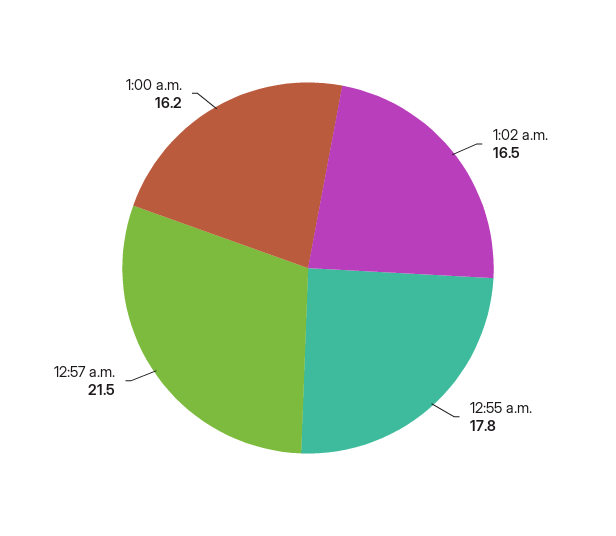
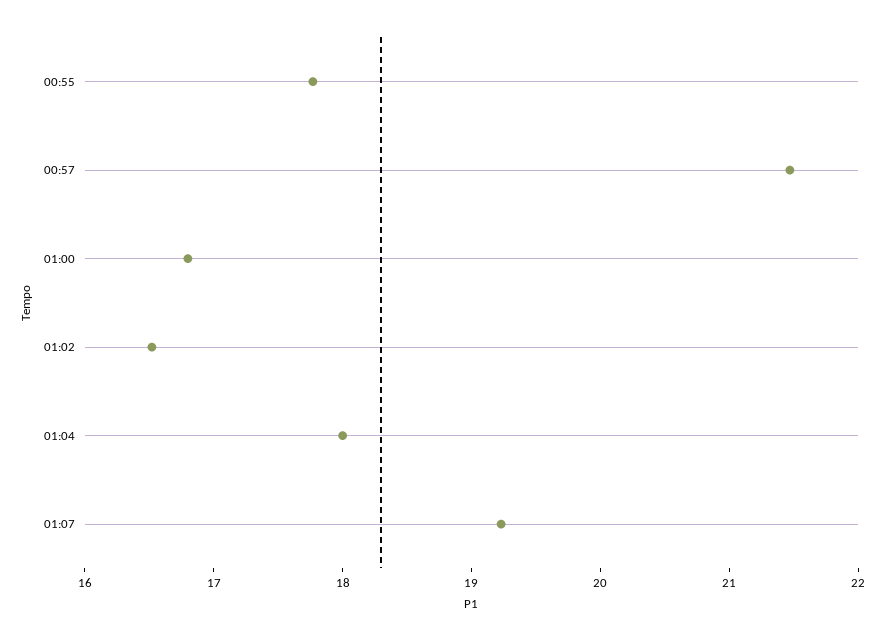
1:00 a.m.: 16.2 -> 16.8
01:04: none -> 18
01:07: none -> 19.2

